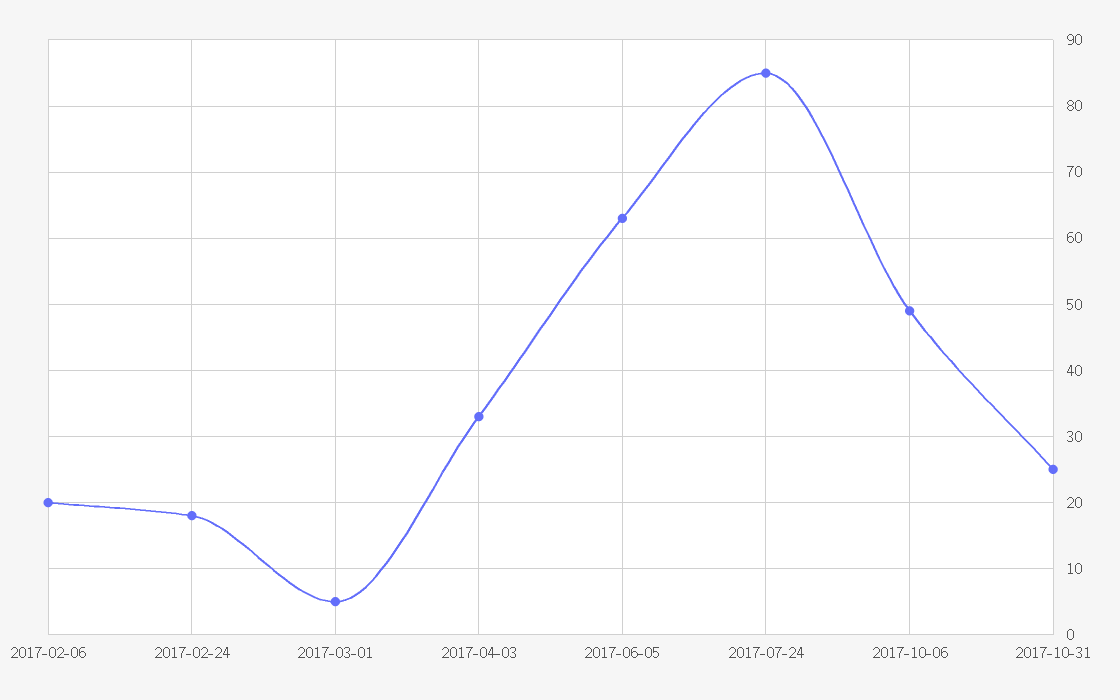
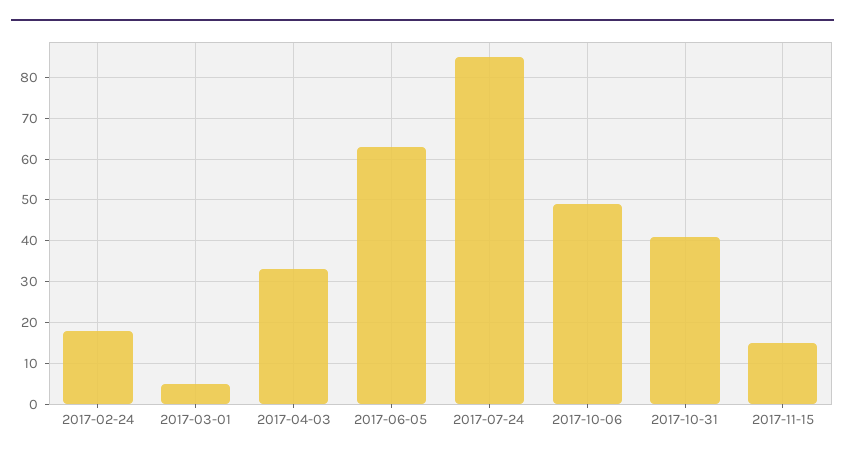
2017-02-06: 20 -> none
2017-10-31: 25 -> 40
2017-11-15: none -> 15

